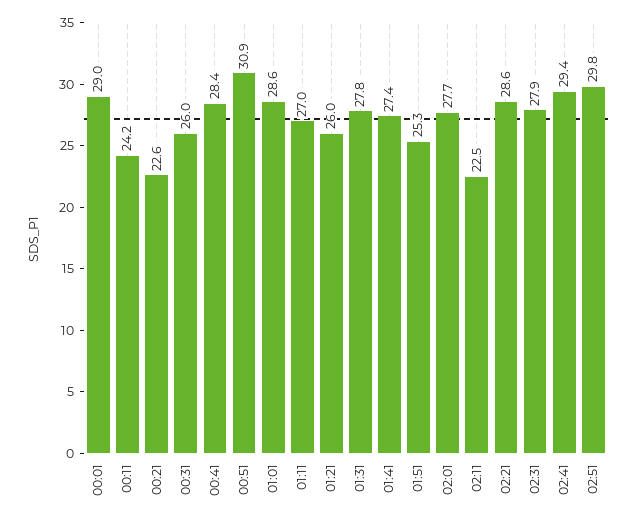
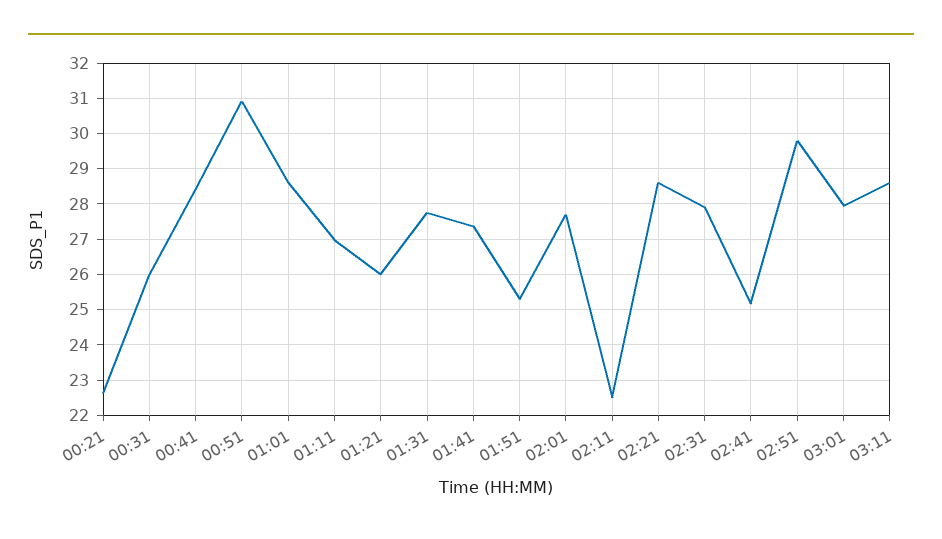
00:01: 29 -> none
00:11: 24.2 -> none
02:41: 29.4 -> 25.2
03:01: none -> 28
03:11: none -> 28.6

